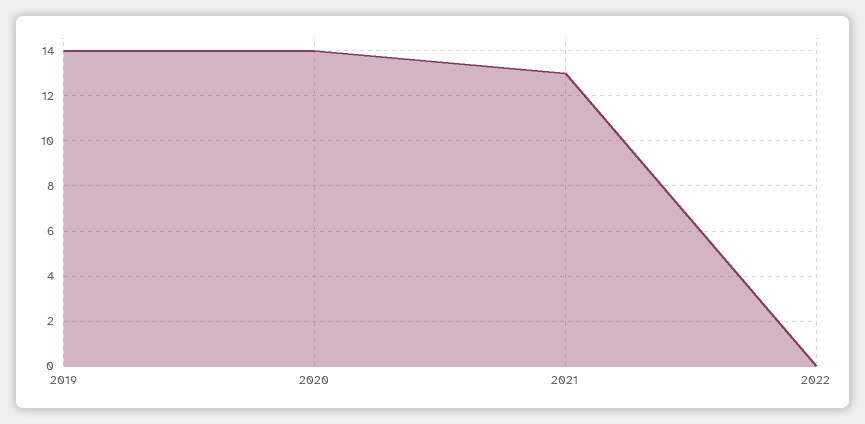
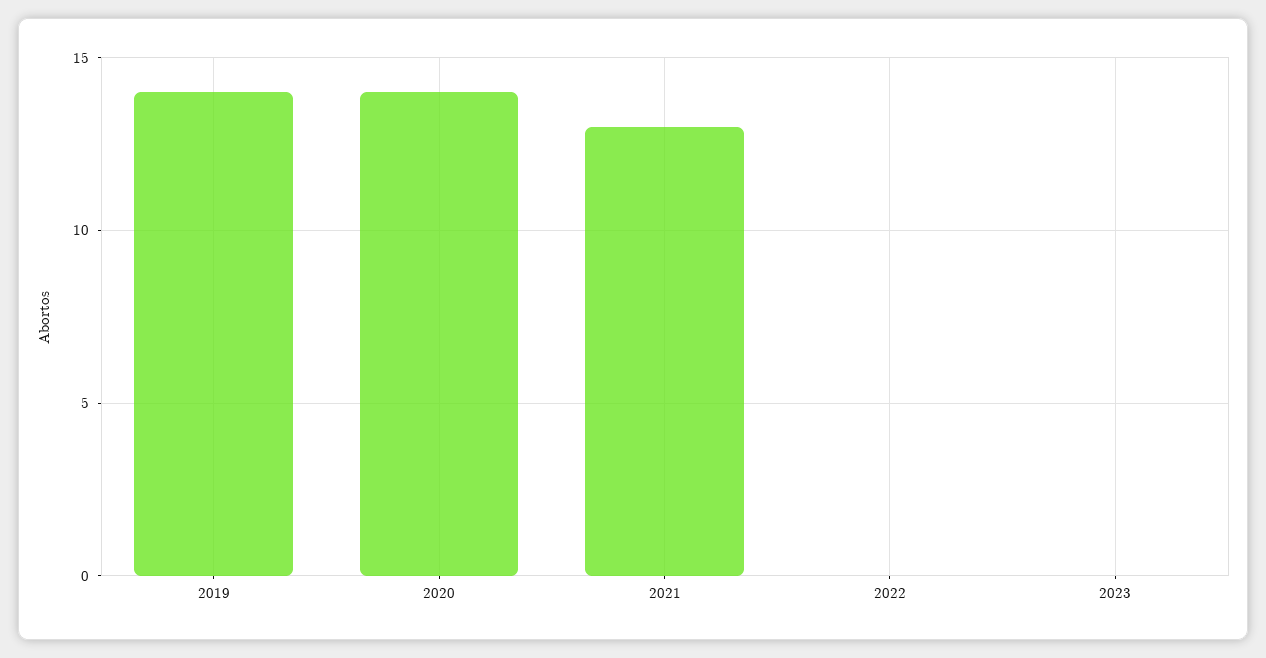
2023: none -> 0

